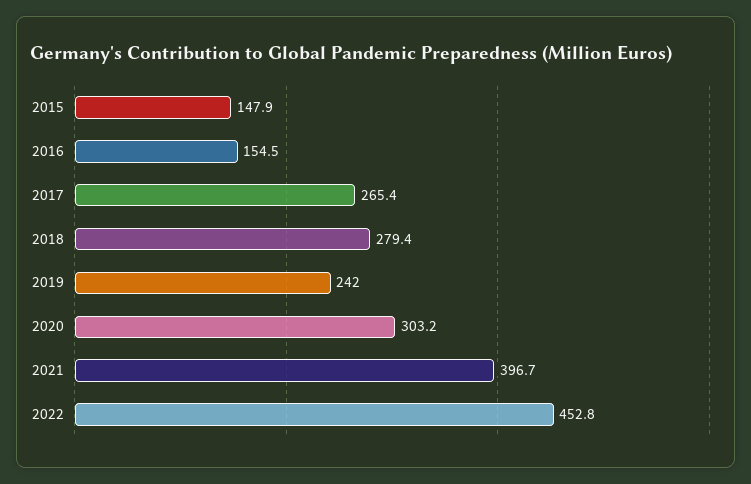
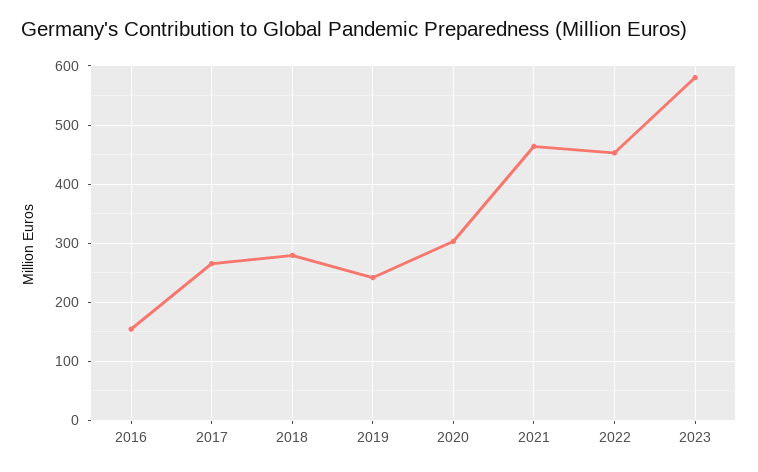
2015: 147.9 -> none
2021: 396.7 -> 460
2023: none -> 580

